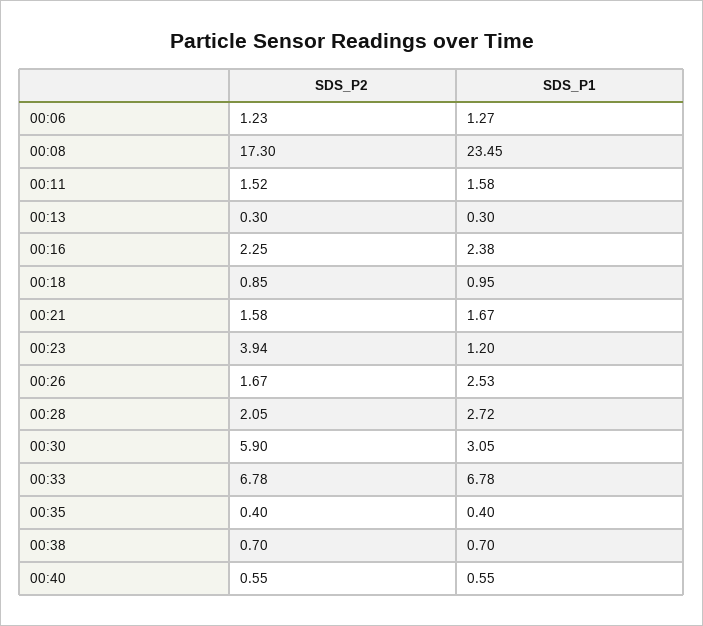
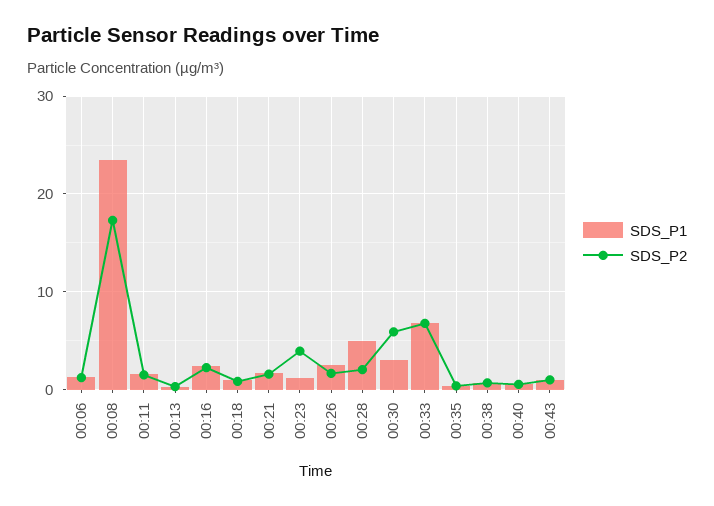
SDS_P1, 00:28: 2.72 -> 5
SDS_P1, 00:43: none -> 1
SDS_P2, 00:43: none -> 1

